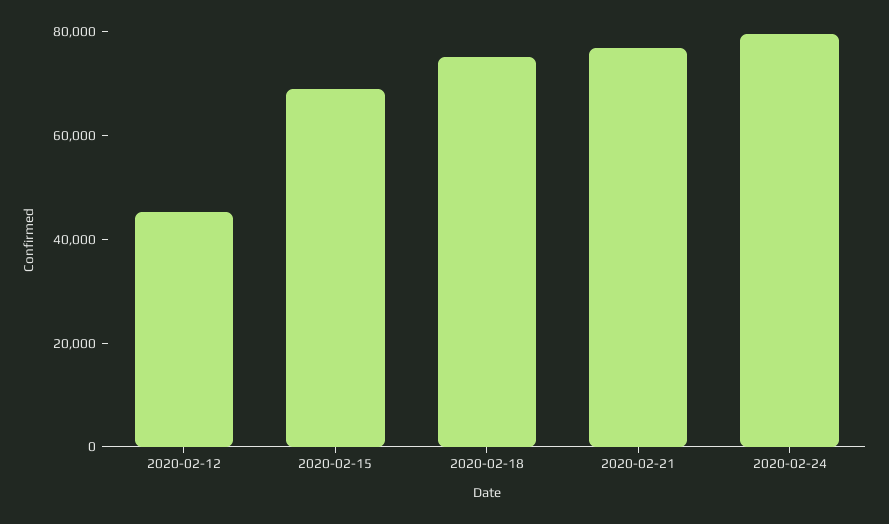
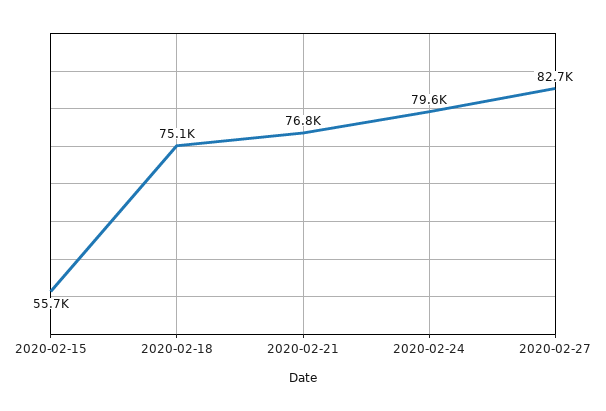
2020-02-12: 45000 -> none
2020-02-15: 70000 -> 55700
2020-02-27: none -> 82700

